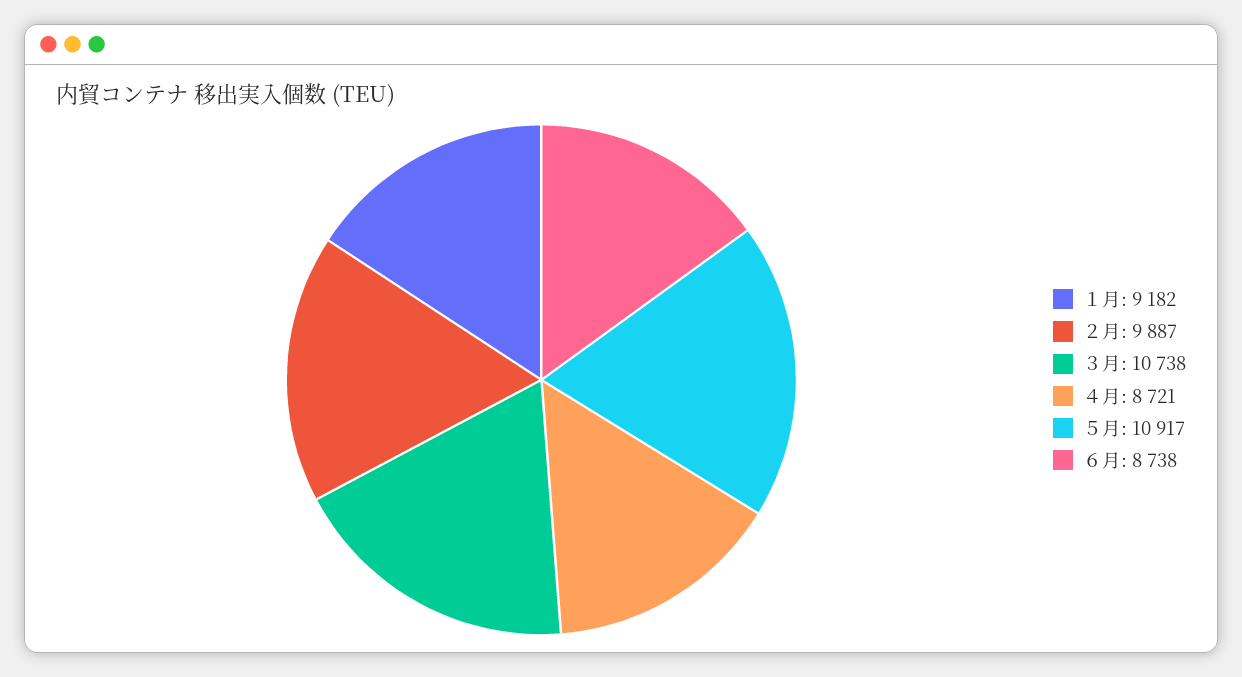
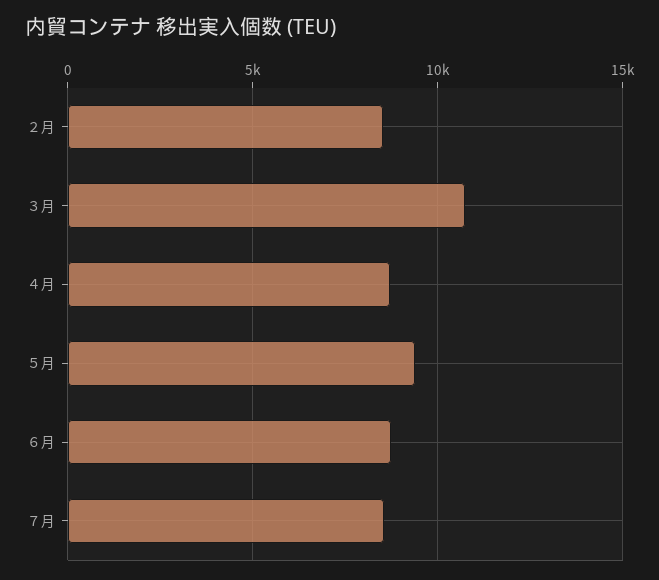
１月: 9182 -> none
２月: 9887 -> 8500
５月: 10917 -> 9500
７月: none -> 8500

